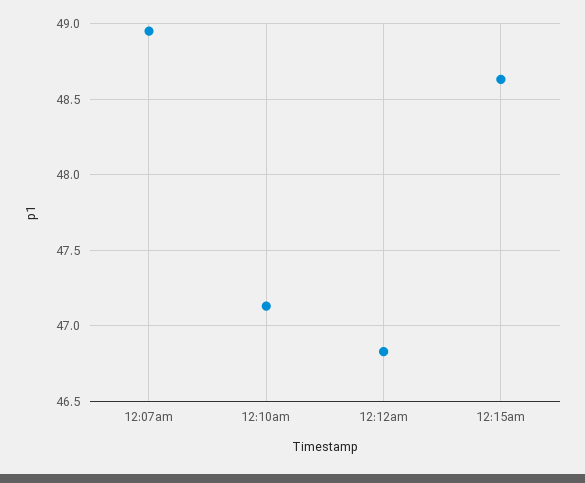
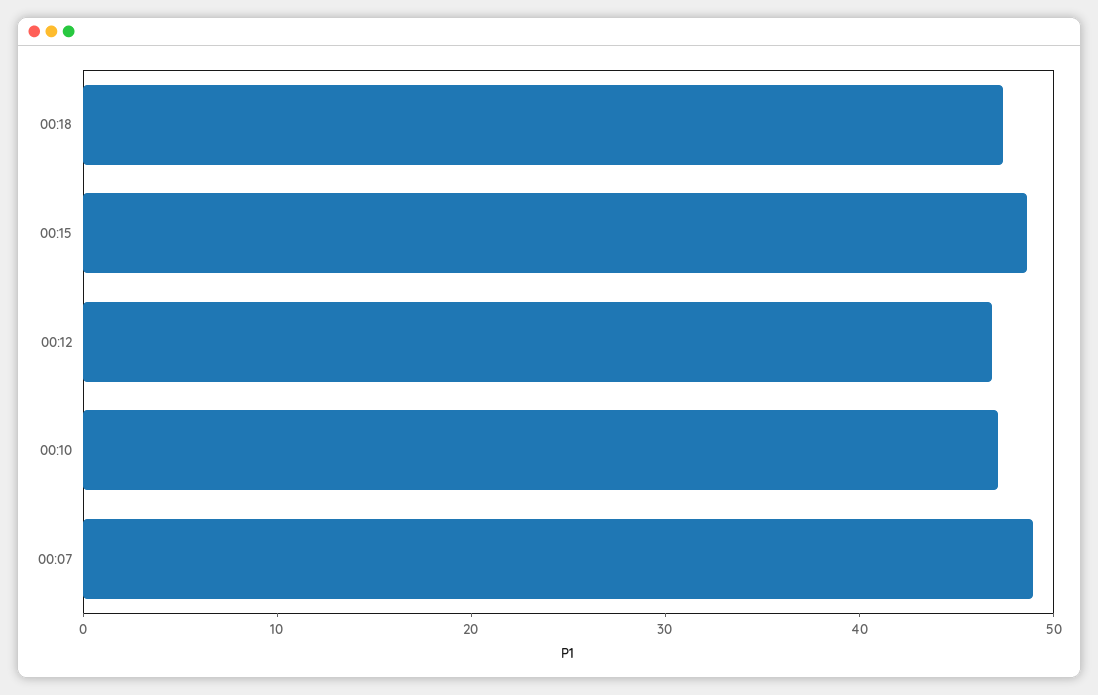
00:18: none -> 48

